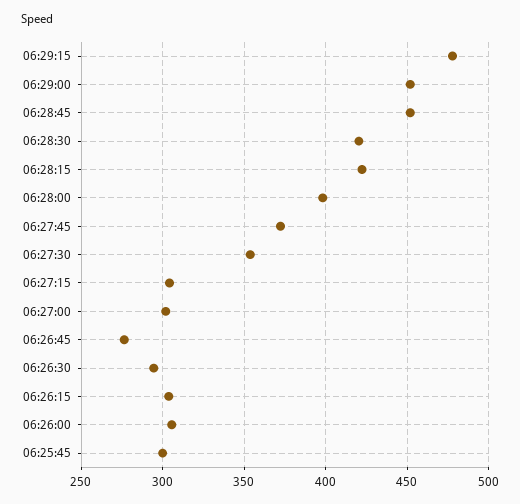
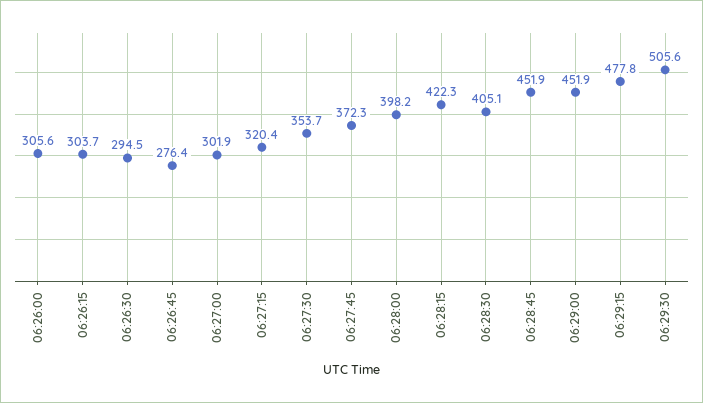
06:28:30: 420 -> 405.1
06:27:15: 305 -> 320.4
06:25:45: 300 -> none
06:29:30: none -> 505.6

